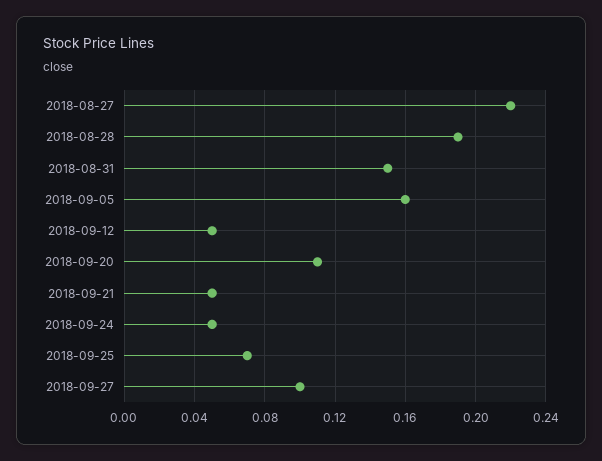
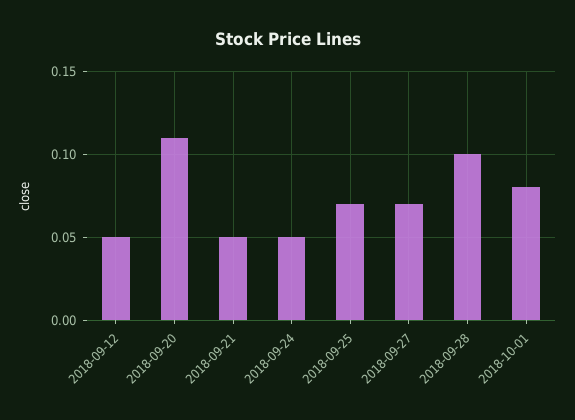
2018-08-27: 0.22 -> none
2018-08-28: 0.19 -> none
2018-08-31: 0.15 -> none
2018-09-05: 0.16 -> none
2018-09-27: 0.1 -> 0.07
2018-09-28: none -> 0.1
2018-10-01: none -> 0.08

